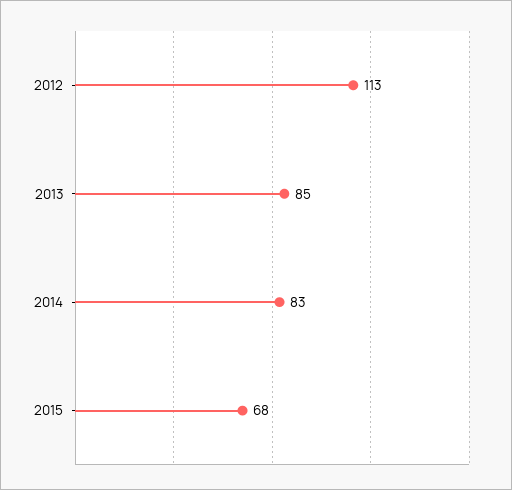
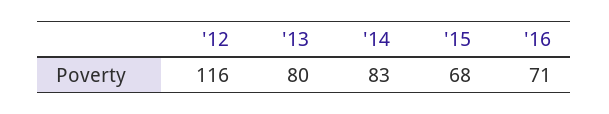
2012: 113 -> 116
2013: 85 -> 80
'16: none -> 71

